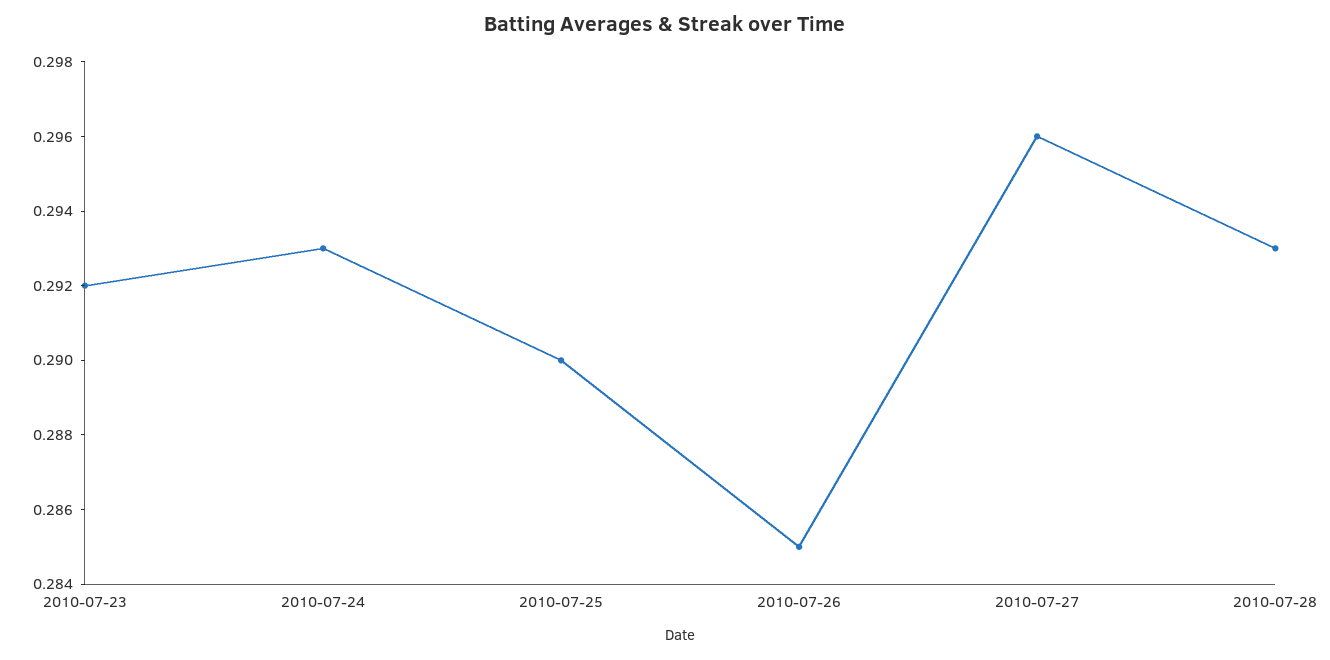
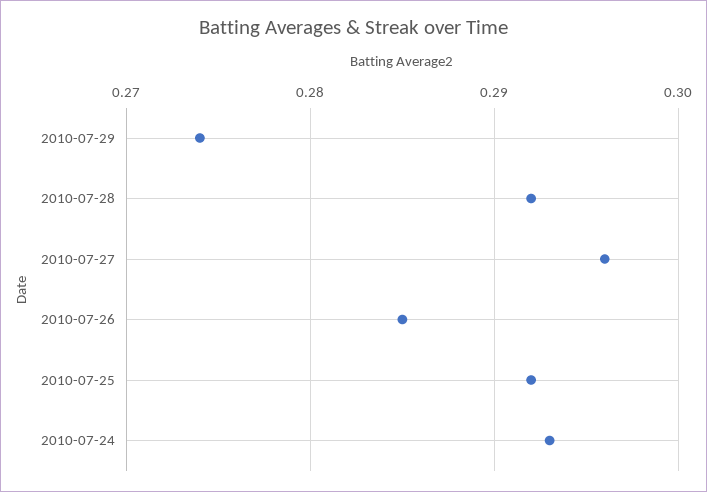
2010-07-23: 0.292 -> none
2010-07-25: 0.29 -> 0.292
2010-07-28: 0.293 -> 0.292
2010-07-29: none -> 0.274

